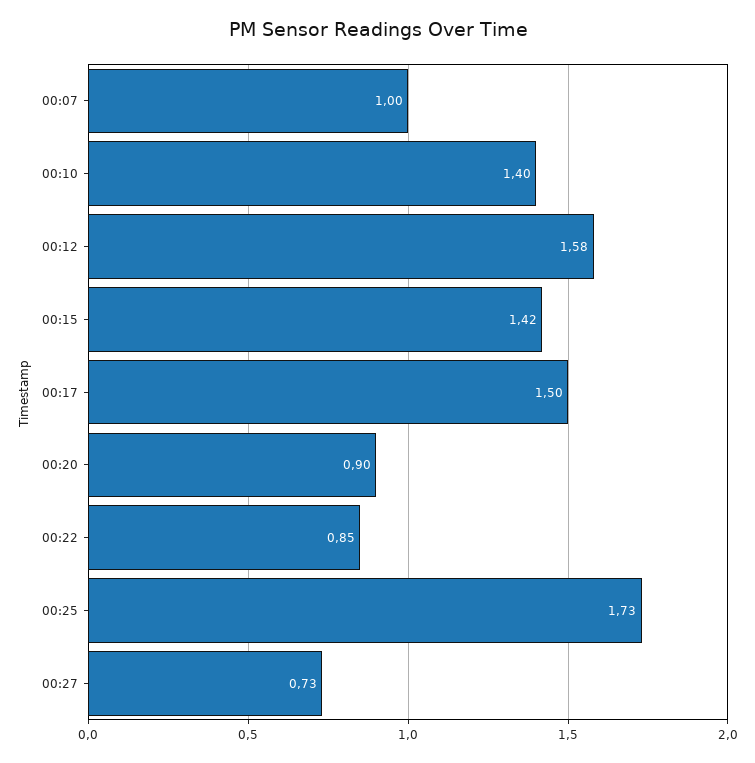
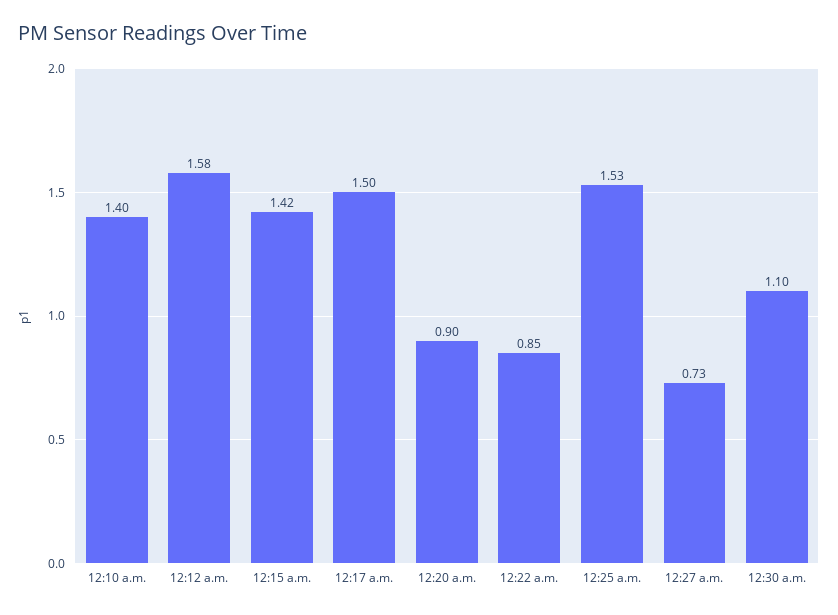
00:07: 1 -> none
00:25: 1.73 -> 1.53
12:30 a.m.: none -> 1.1

